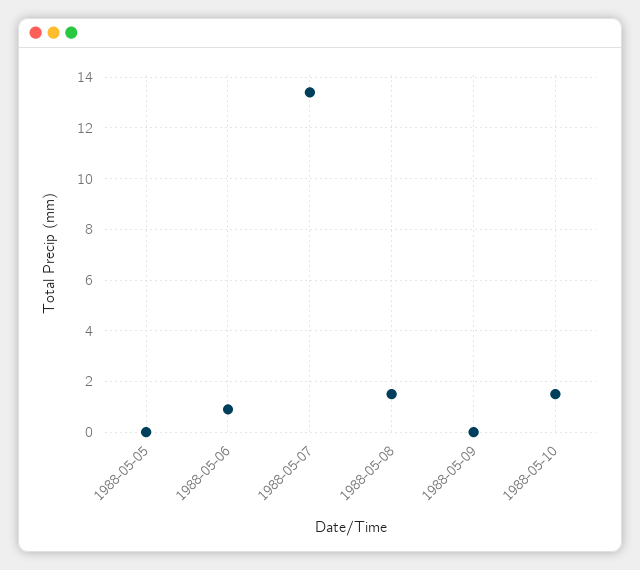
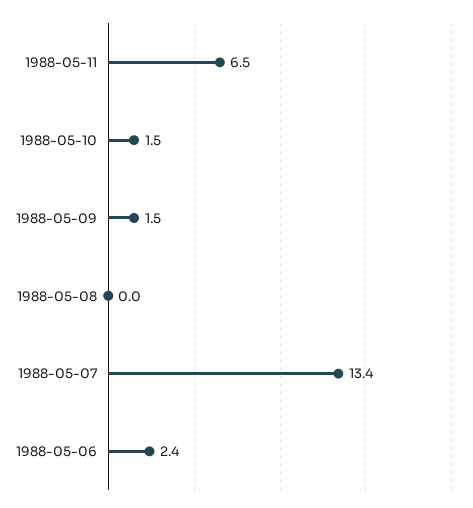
1988-05-05: 0 -> none
1988-05-06: 1 -> 2.4
1988-05-08: 1.5 -> 0
1988-05-09: 0 -> 1.5
1988-05-11: none -> 6.5

